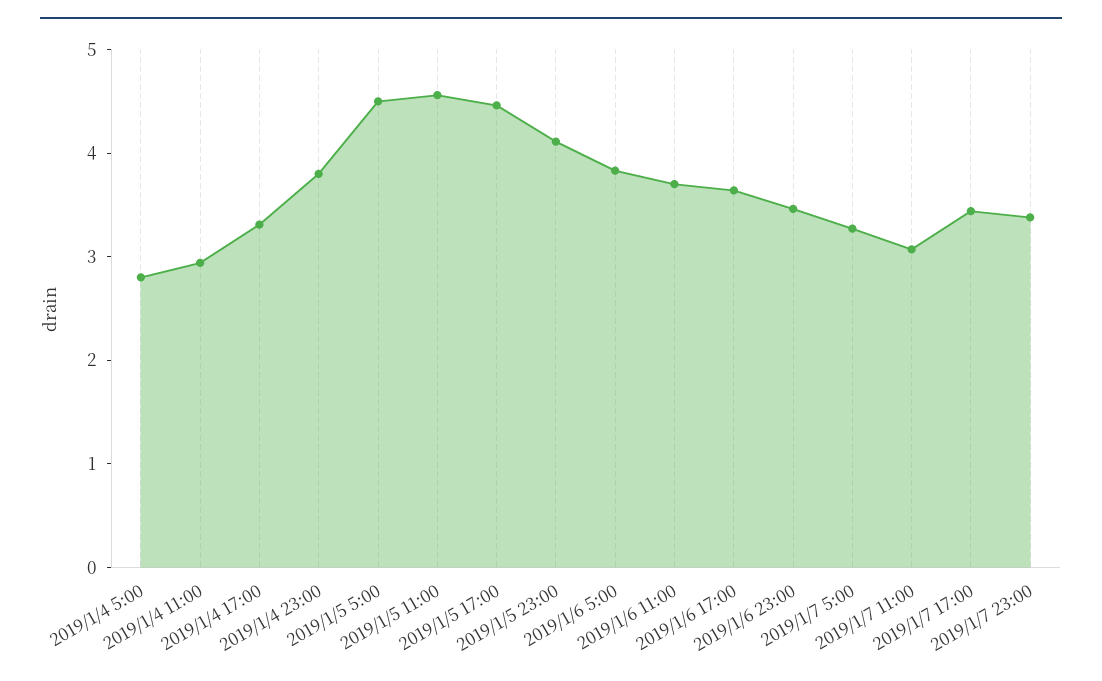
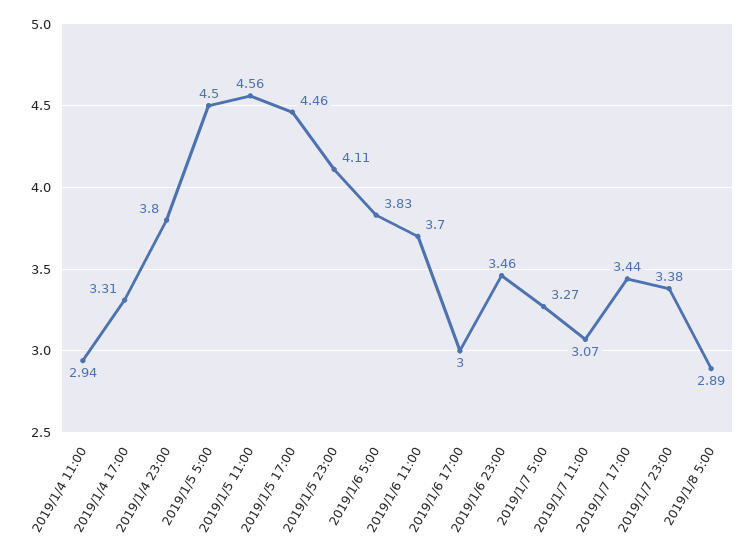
2019/1/4 5:00: 2.8 -> none
2019/1/6 17:00: 3.6 -> 3
2019/1/8 5:00: none -> 2.89

